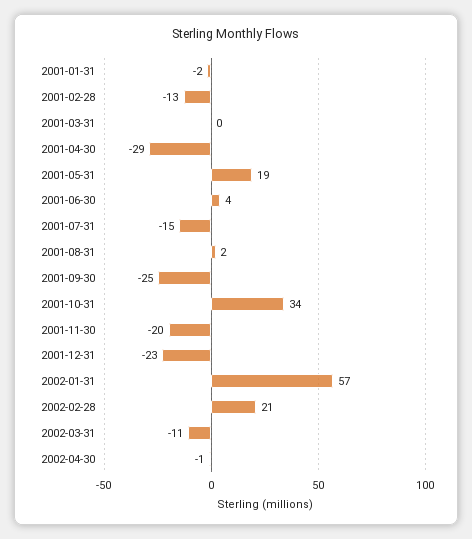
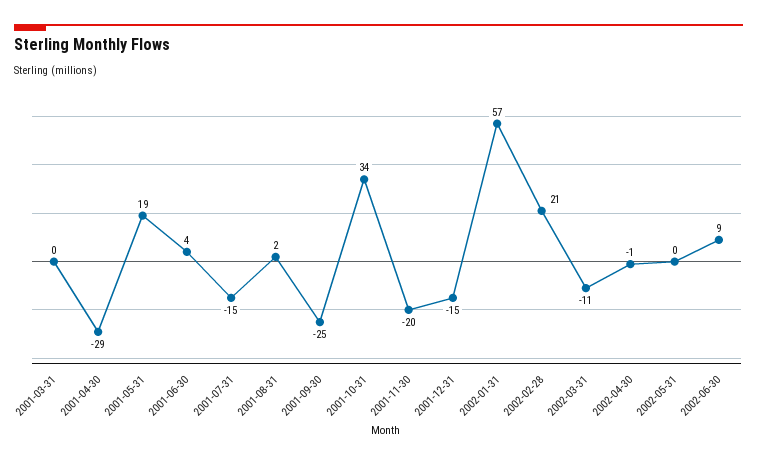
2001-01-31: -2 -> none
2001-02-28: -13 -> none
2001-12-31: -23 -> -15
2002-05-31: none -> 0
2002-06-30: none -> 9

